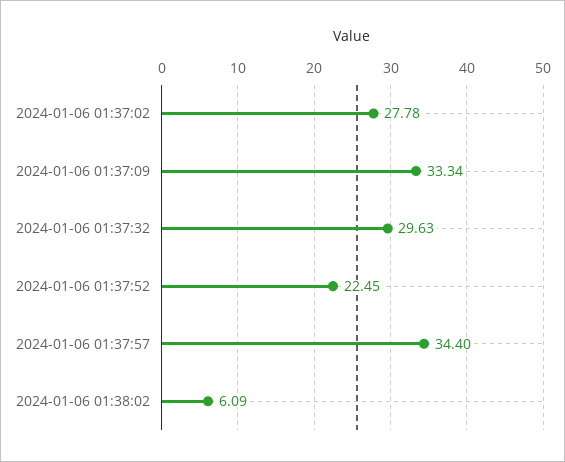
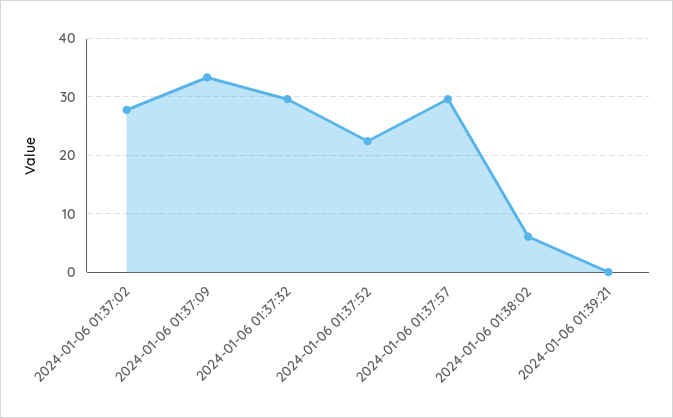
2024-01-06 01:37:57: 34.4 -> 30
2024-01-06 01:39:21: none -> 0

